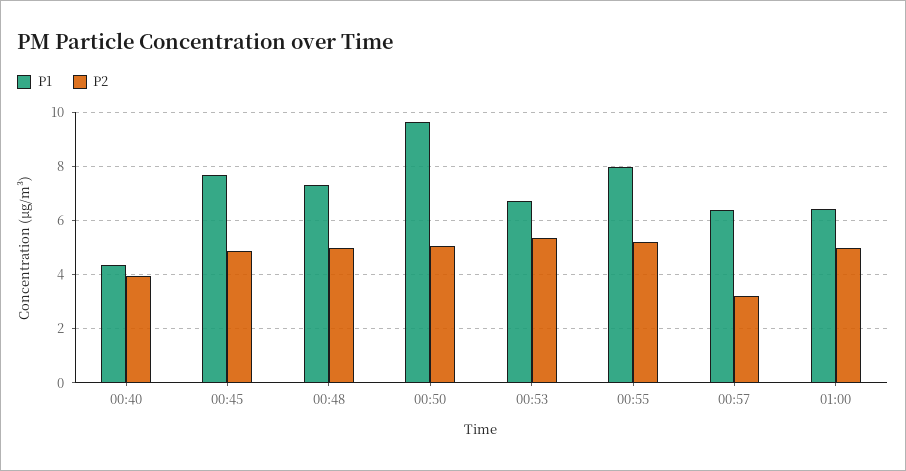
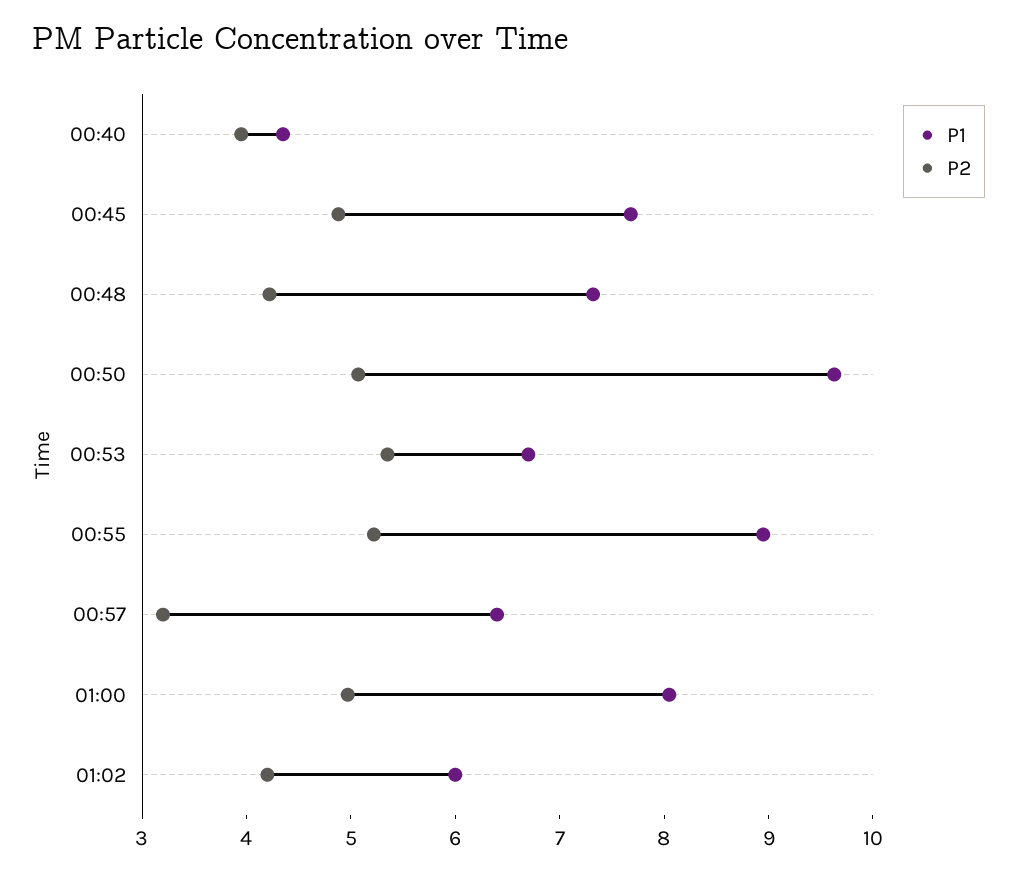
P2, 00:48: 5 -> 4.2
P1, 00:55: 8 -> 9
P1, 01:00: 6.5 -> 8
P1, 01:02: none -> 6
P2, 01:02: none -> 4.2

